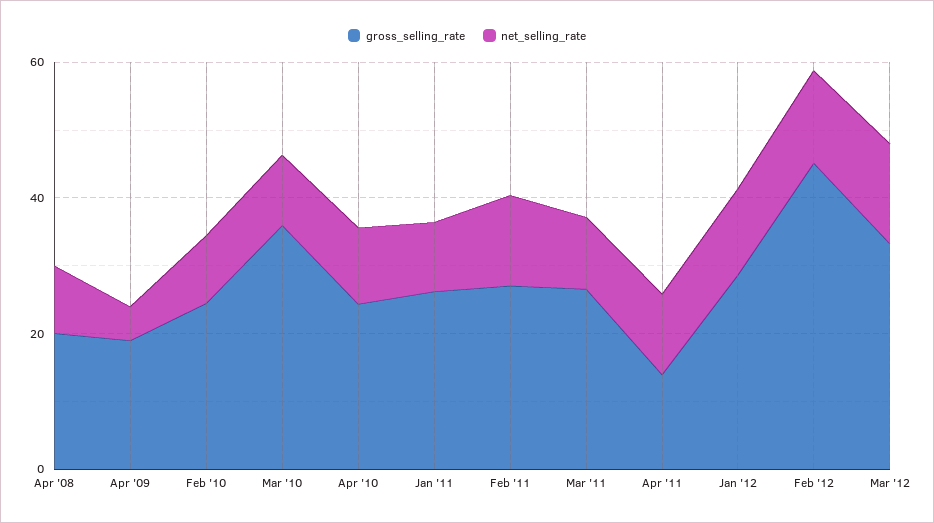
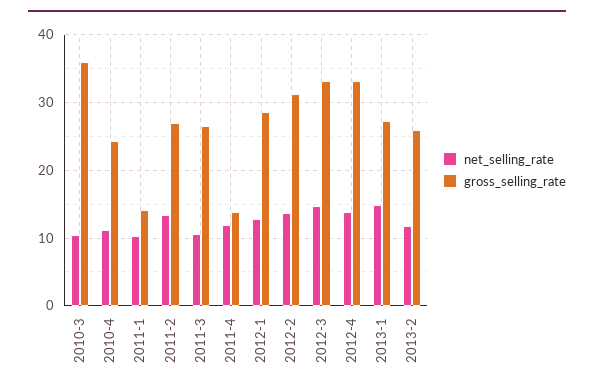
gross_selling_rate, Apr '08: 20 -> none
net_selling_rate, Apr '08: 10 -> none
gross_selling_rate, Apr '09: 20 -> none
net_selling_rate, Apr '09: 5 -> none
gross_selling_rate, Feb '10: 25 -> none
net_selling_rate, Feb '10: 10 -> none
gross_selling_rate, Jan '11: 25 -> 14
gross_selling_rate, Feb '12: 45 -> 31
net_selling_rate, 2012-4: none -> 14
gross_selling_rate, 2012-4: none -> 33
net_selling_rate, 2013-1: none -> 15
gross_selling_rate, 2013-1: none -> 27
net_selling_rate, 2013-2: none -> 12
gross_selling_rate, 2013-2: none -> 26

